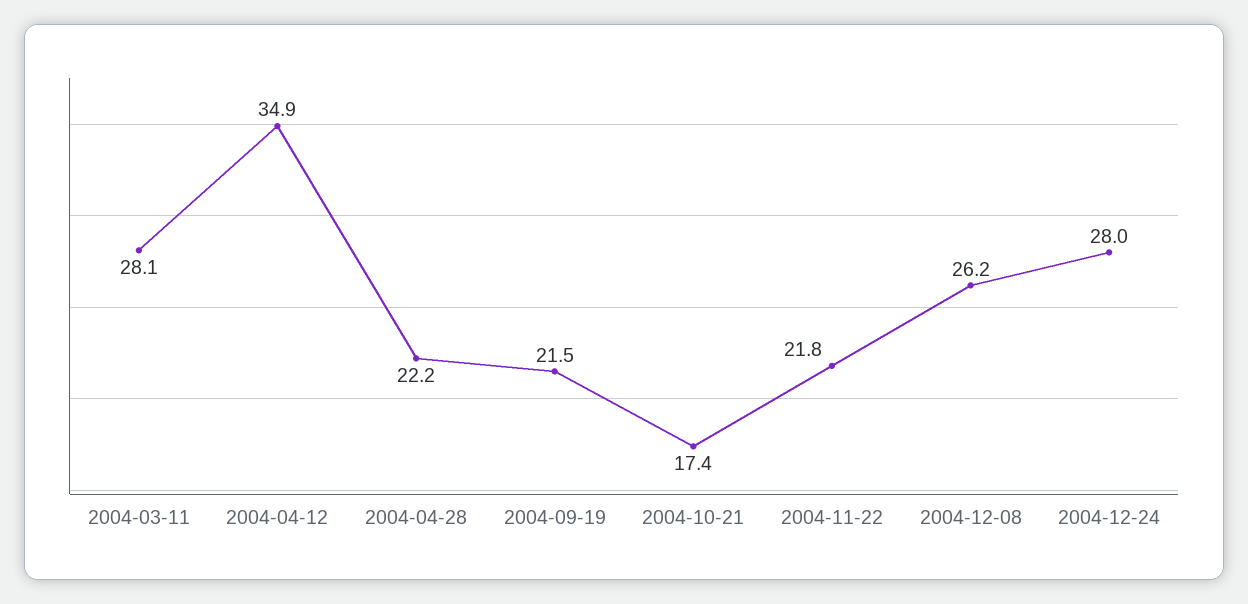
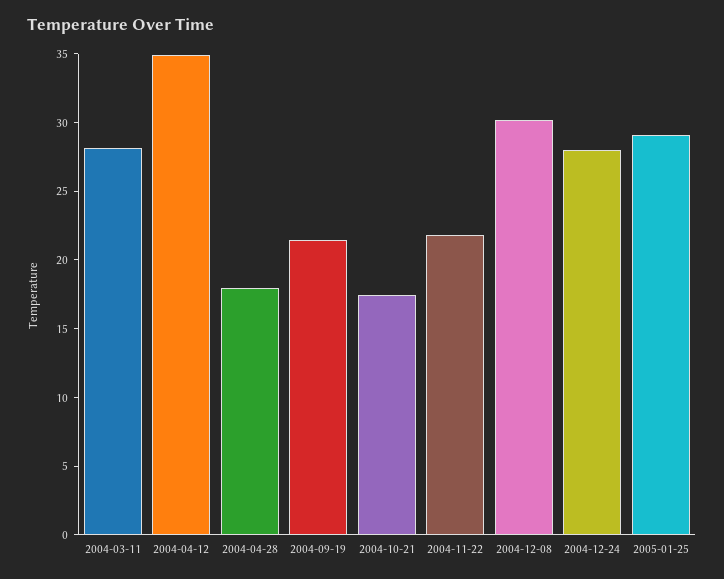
2004-04-28: 22.2 -> 18
2004-12-08: 26.2 -> 30
2005-01-25: none -> 29

